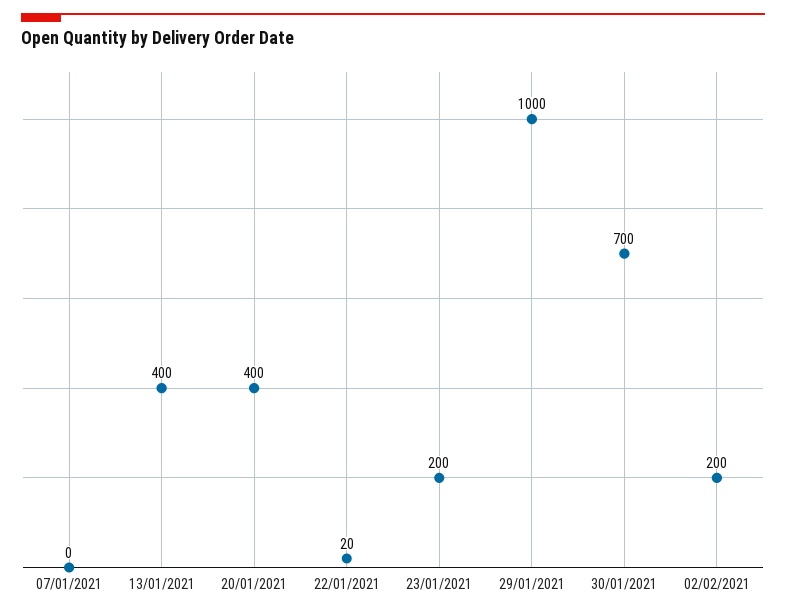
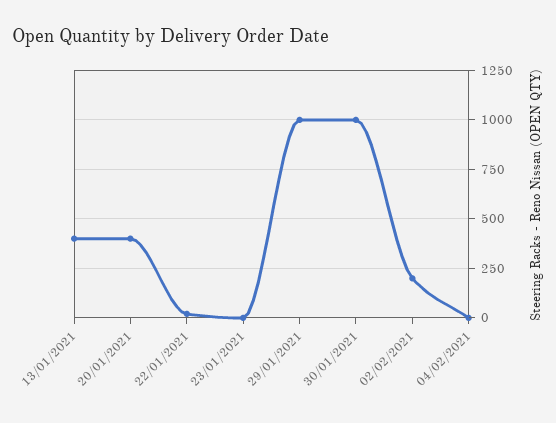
07/01/2021: 0 -> none
23/01/2021: 200 -> 0
30/01/2021: 700 -> 1000
04/02/2021: none -> 0

